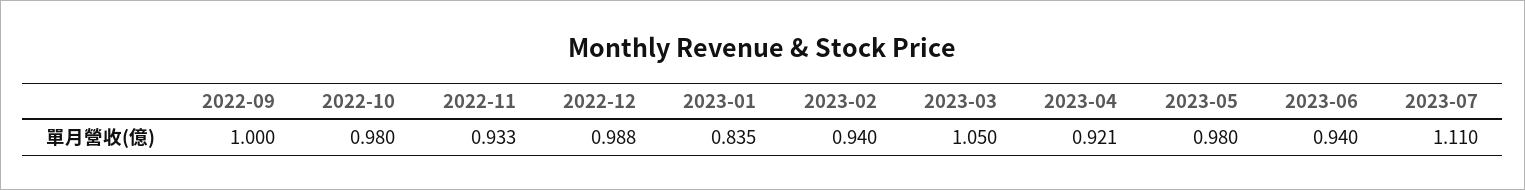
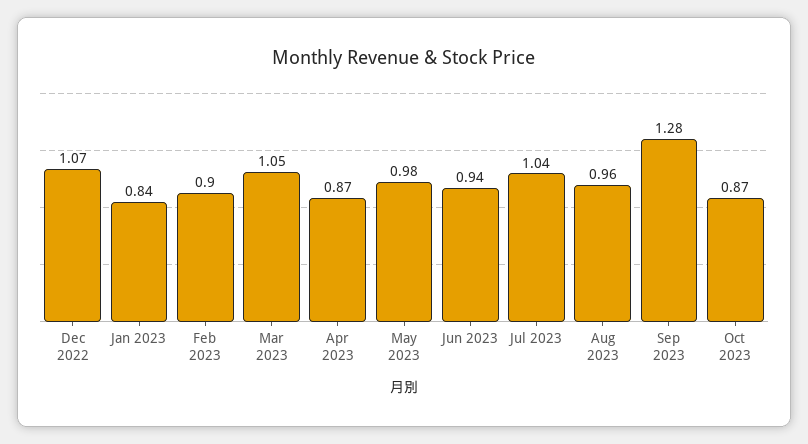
2022-09: 1 -> none
2022-10: 0.98 -> none
2022-11: 0.933 -> none
2022-12: 0.988 -> 1.07
2023-02: 0.94 -> 0.9
2023-04: 0.921 -> 0.87
2023-07: 1.11 -> 1.04
Aug 2023: none -> 0.96
Sep 2023: none -> 1.28
Oct 2023: none -> 0.87

